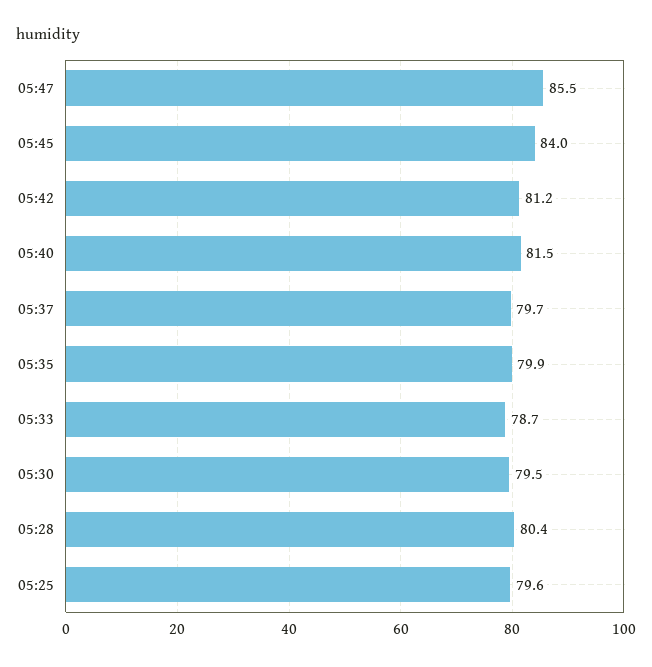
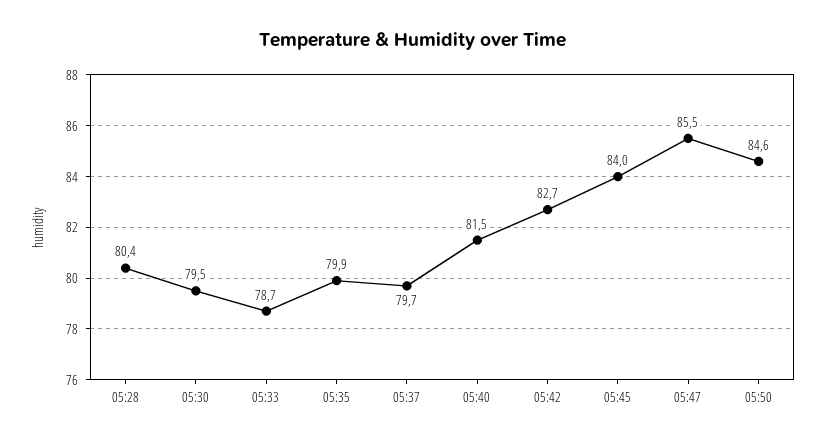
05:42: 81.2 -> 82.7
05:25: 79.6 -> none
05:50: none -> 84.6

